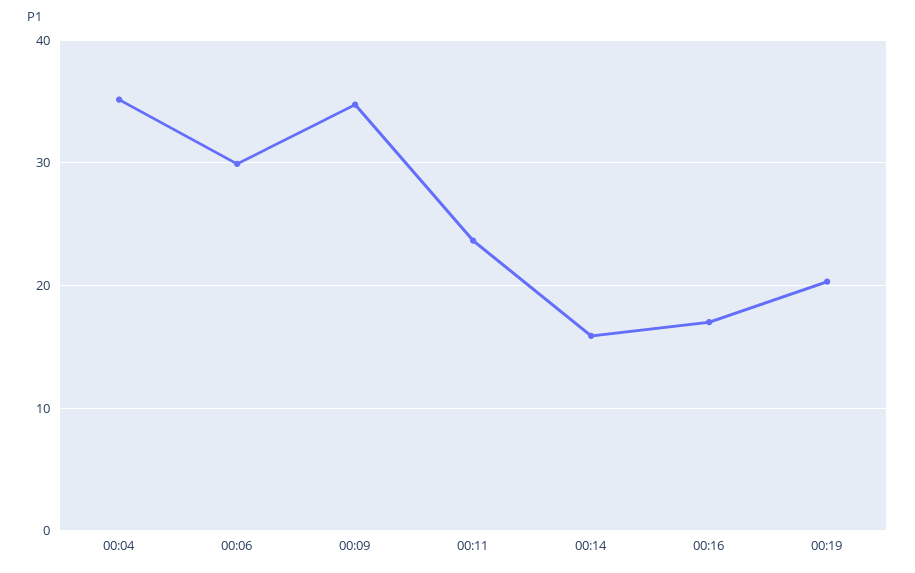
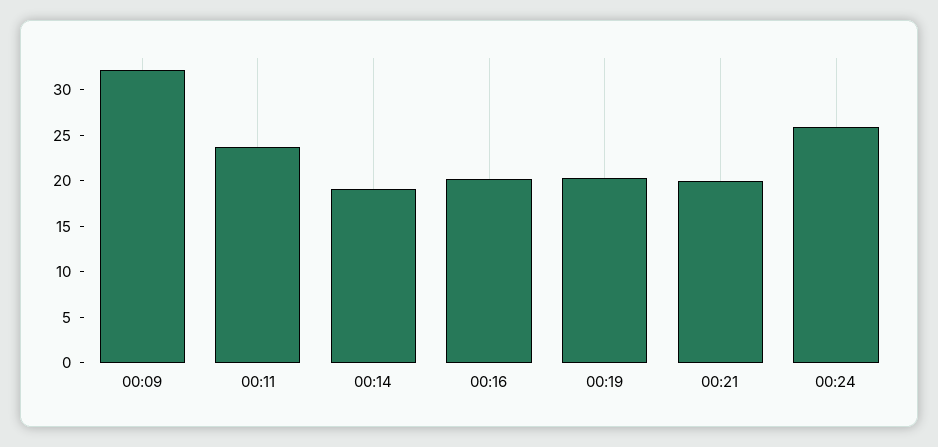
00:04: 35 -> none
00:06: 30 -> none
00:09: 35 -> 32
00:14: 16 -> 19
00:16: 17 -> 20
00:21: none -> 20
00:24: none -> 26

